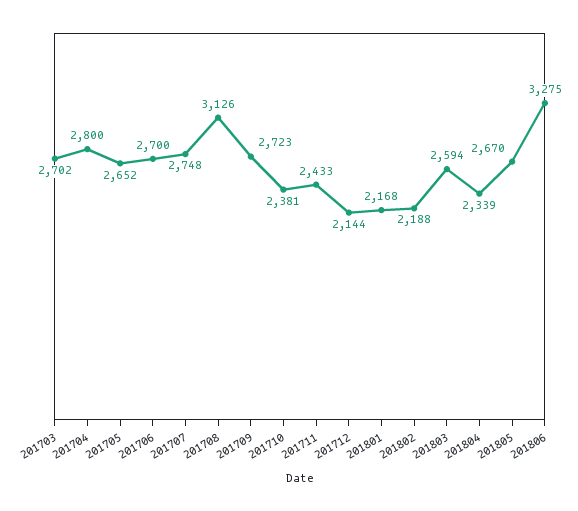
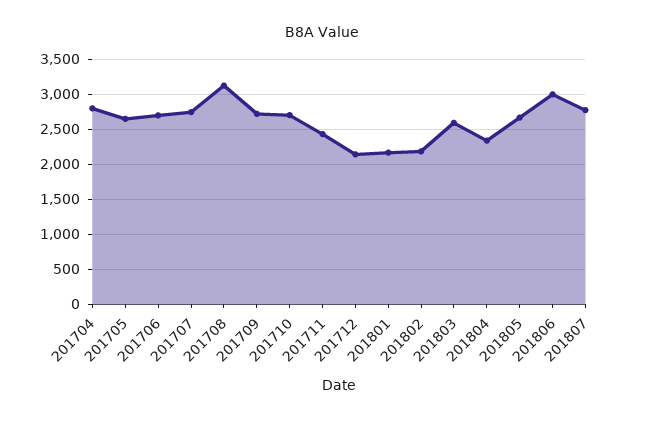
201703: 2702 -> none
201710: 2381 -> 2700
201806: 3275 -> 3000
201807: none -> 2800

